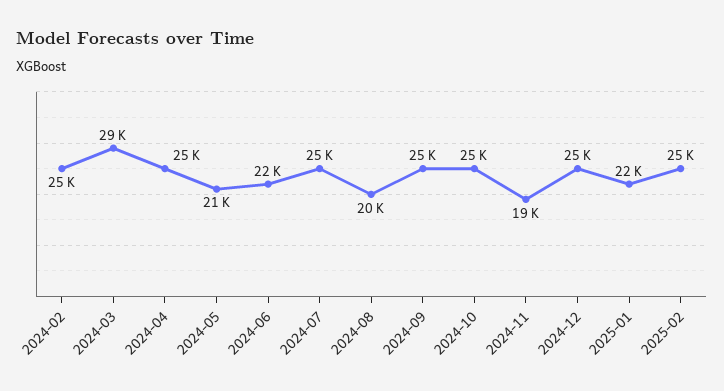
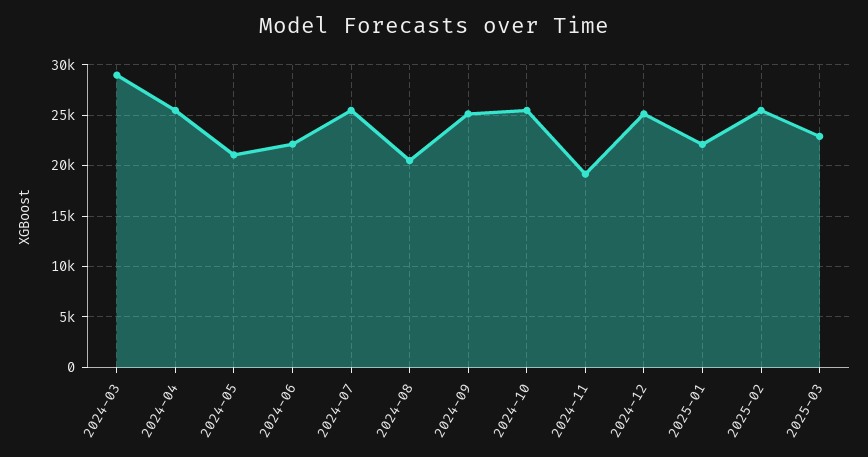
2024-02: 25000 -> none
2025-03: none -> 23000

